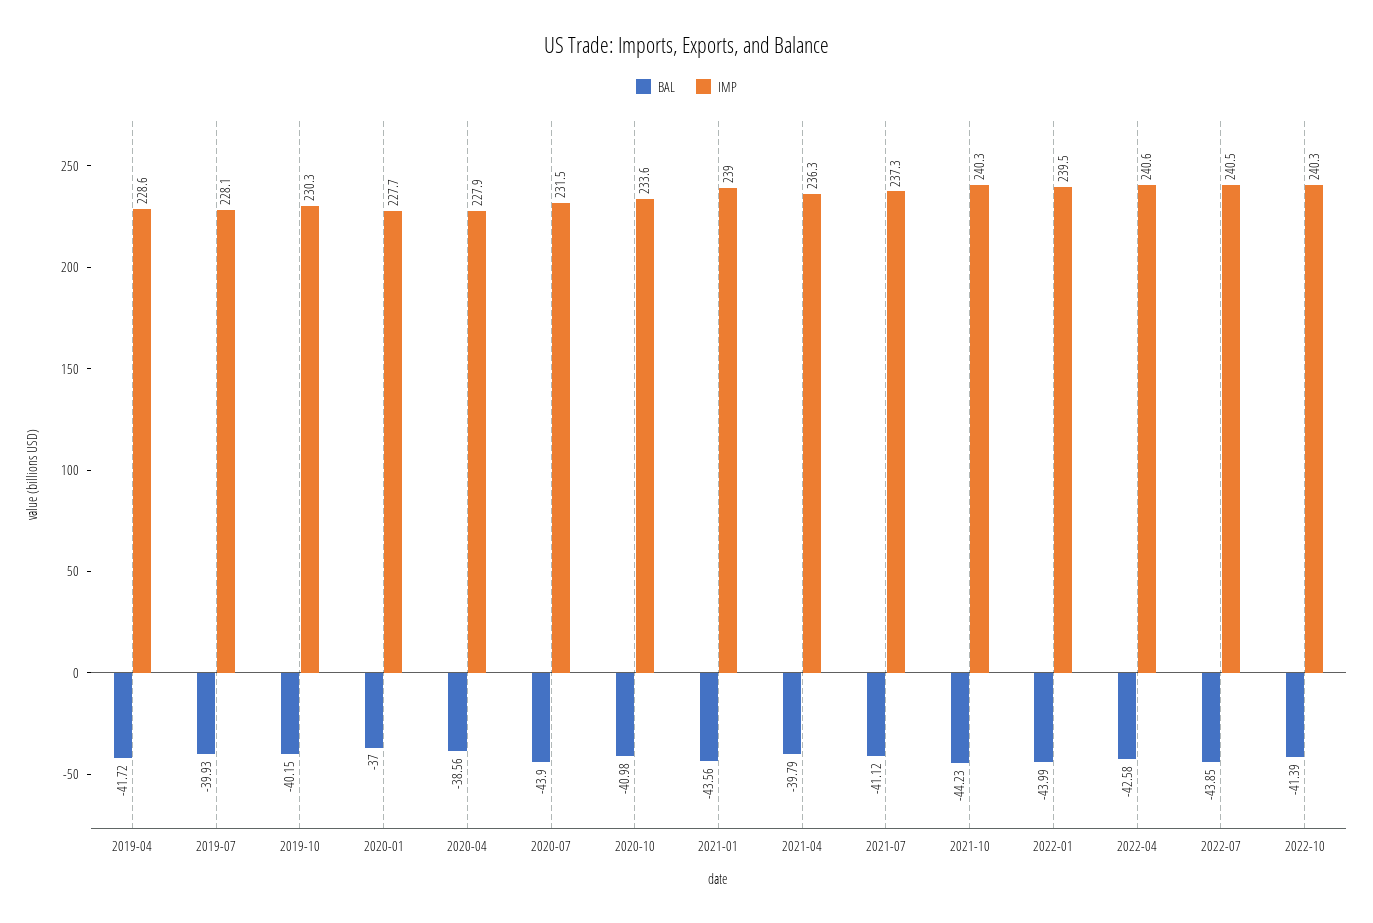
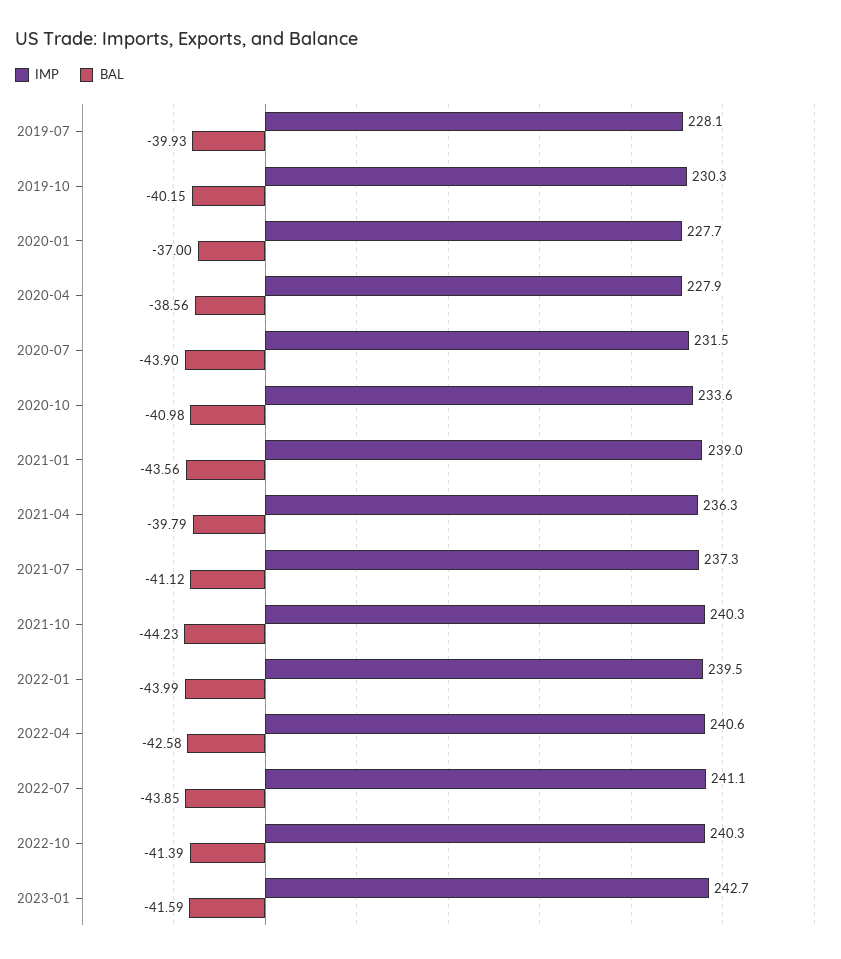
BAL, 2019-04: -41.72 -> none
IMP, 2019-04: 228.6 -> none
IMP, 2022-07: 240.5 -> 241.1
IMP, 2023-01: none -> 242.7
BAL, 2023-01: none -> -41.59

